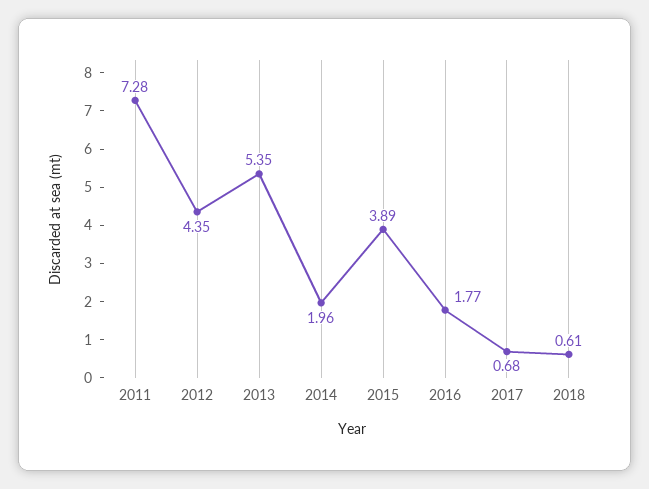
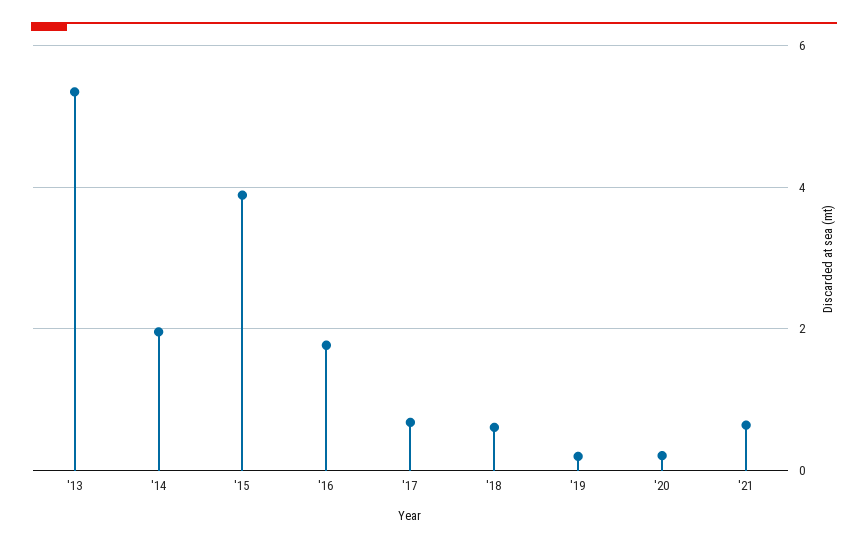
2011: 7.28 -> none
2012: 4.35 -> none
'19: none -> 0.2
'20: none -> 0.2
'21: none -> 0.6

